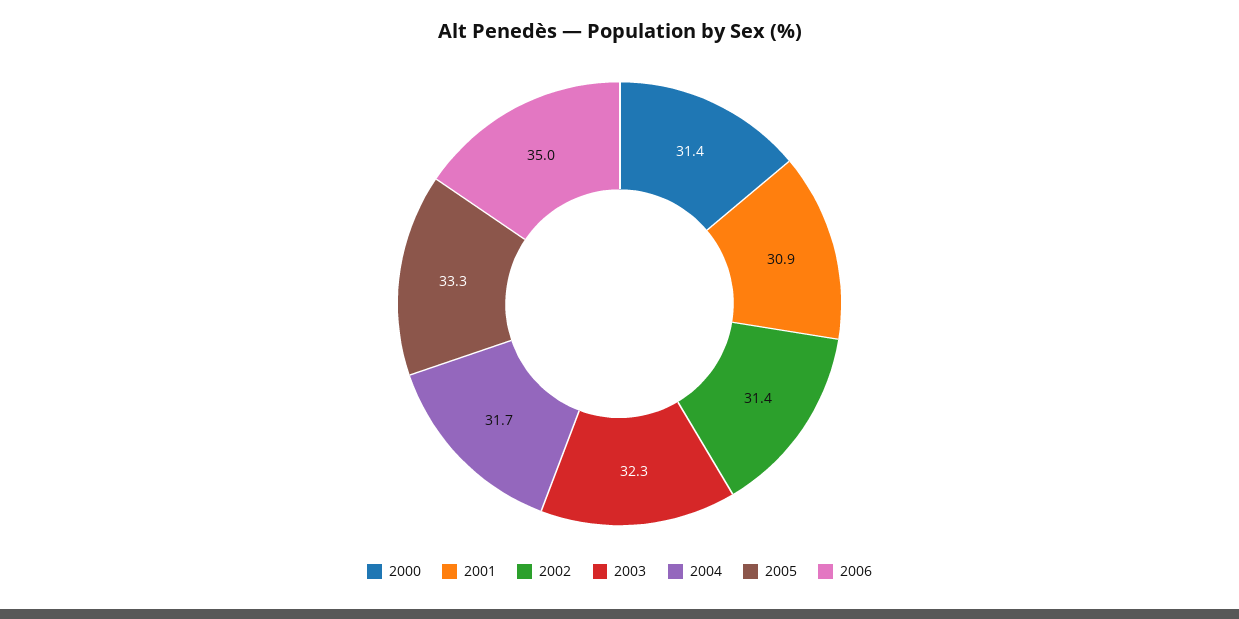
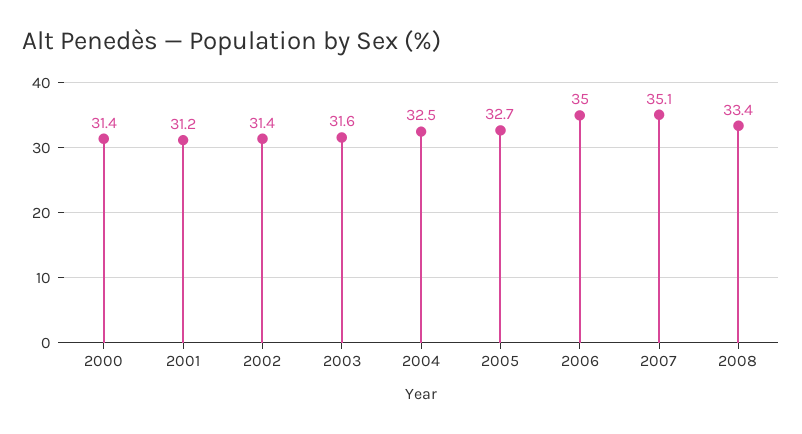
2001: 30.9 -> 31.2
2003: 32.3 -> 31.6
2004: 31.7 -> 32.5
2005: 33.3 -> 32.7
2007: none -> 35.1
2008: none -> 33.4

